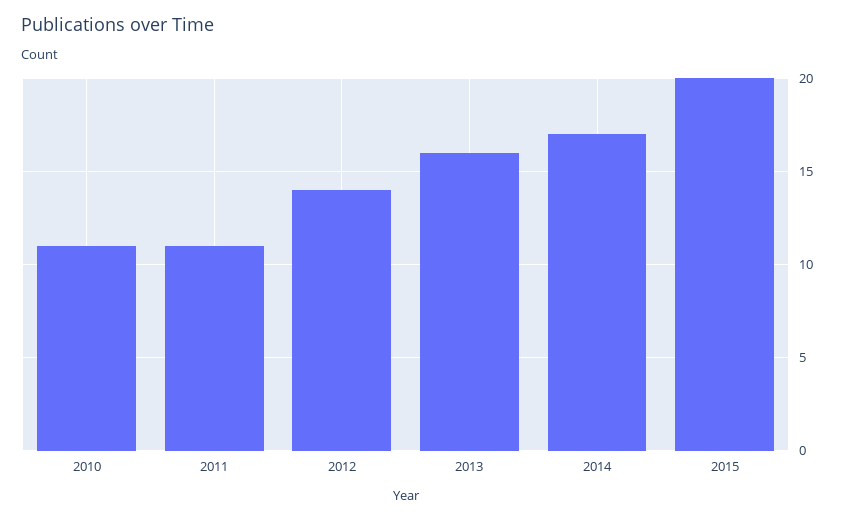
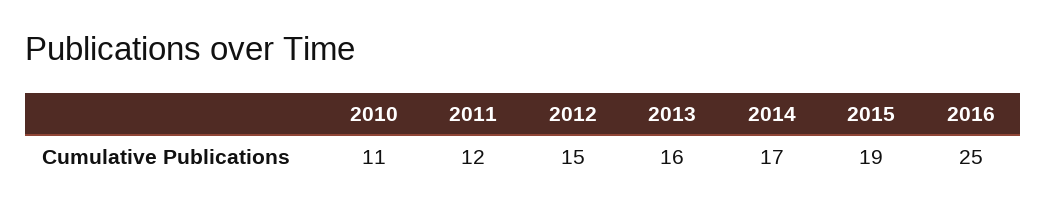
2011: 11 -> 12
2012: 14 -> 15
2015: 20 -> 19
2016: none -> 25

